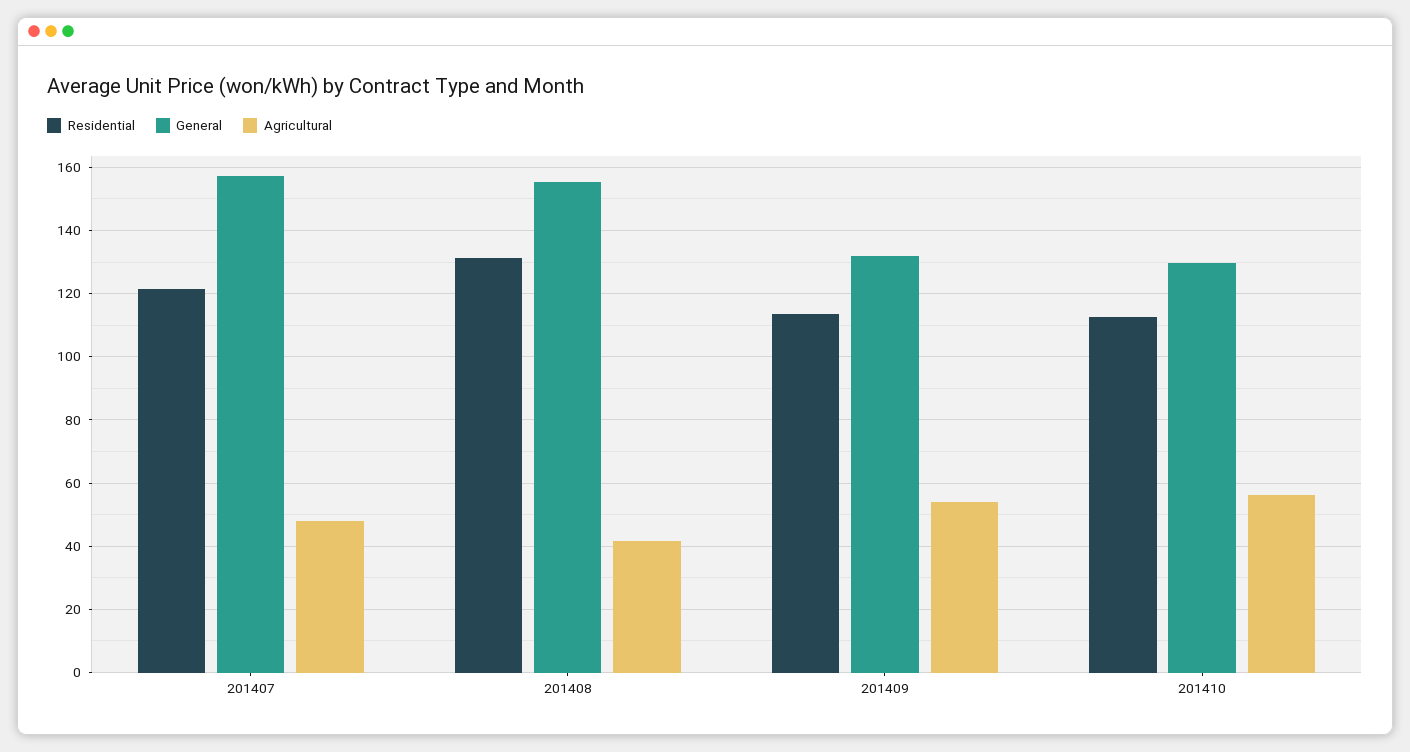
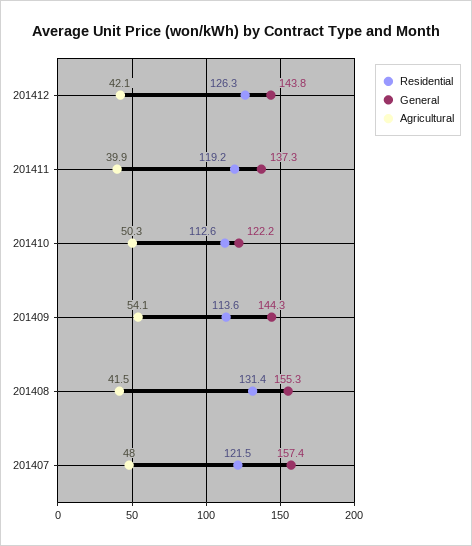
General, 201409: 132 -> 144.3
General, 201410: 130 -> 122.2
Agricultural, 201410: 56 -> 50.3
Residential, 201412: none -> 126.3
General, 201412: none -> 143.8
Agricultural, 201412: none -> 42.1
Residential, 201411: none -> 119.2
General, 201411: none -> 137.3
Agricultural, 201411: none -> 39.9

